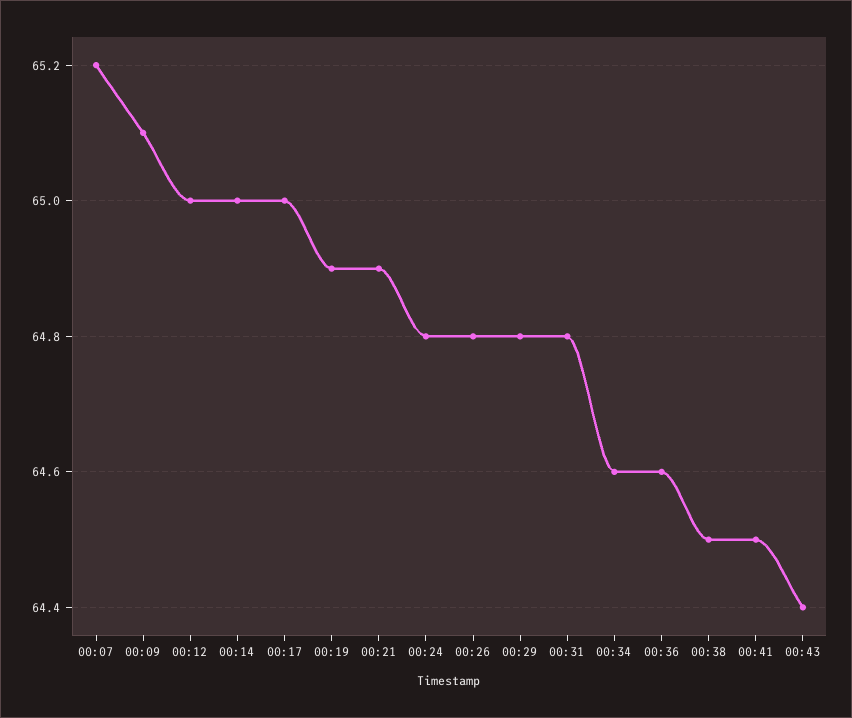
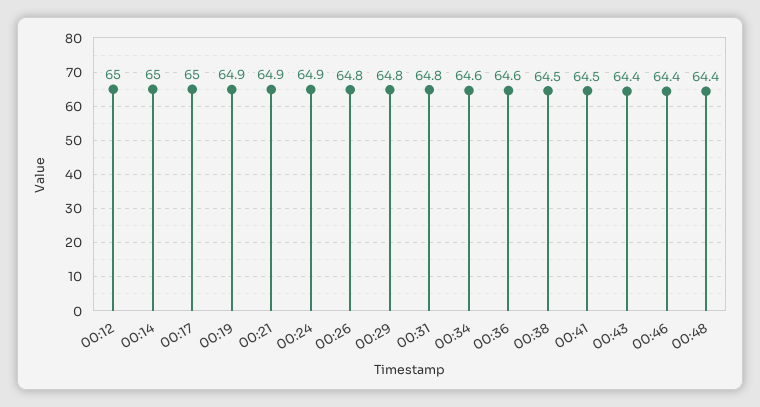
00:07: 65.2 -> none
00:09: 65.1 -> none
00:24: 64.8 -> 64.9
00:46: none -> 64.4
00:48: none -> 64.4

